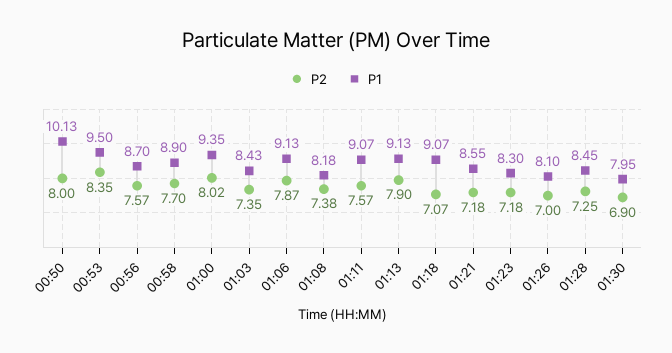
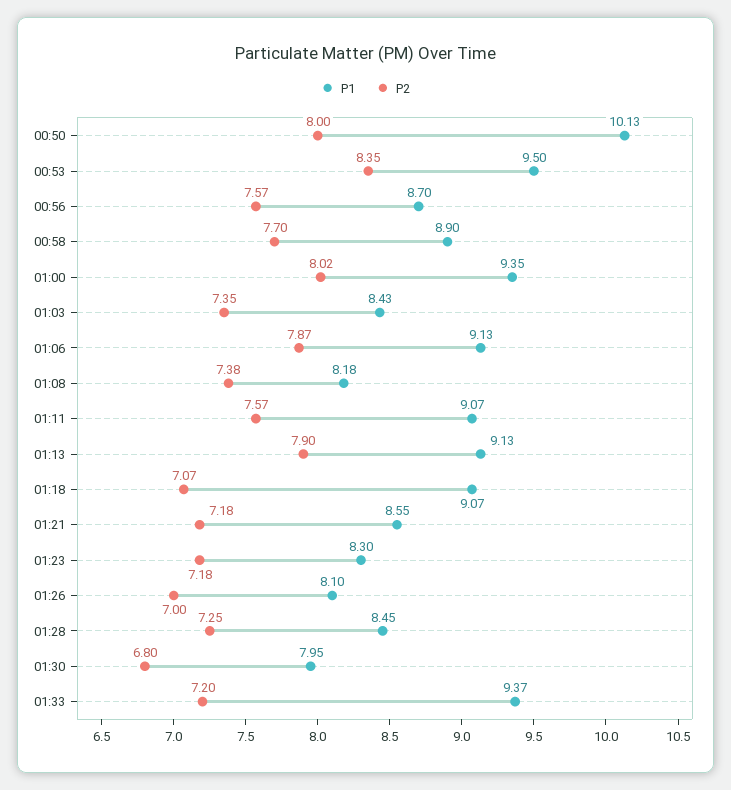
P2, 01:30: 6.9 -> 6.8
P1, 01:33: none -> 9.37
P2, 01:33: none -> 7.2

